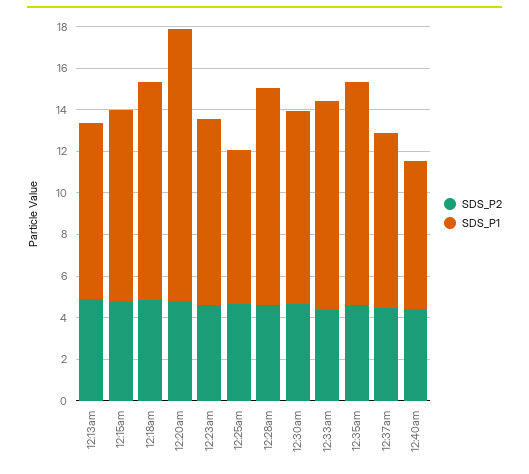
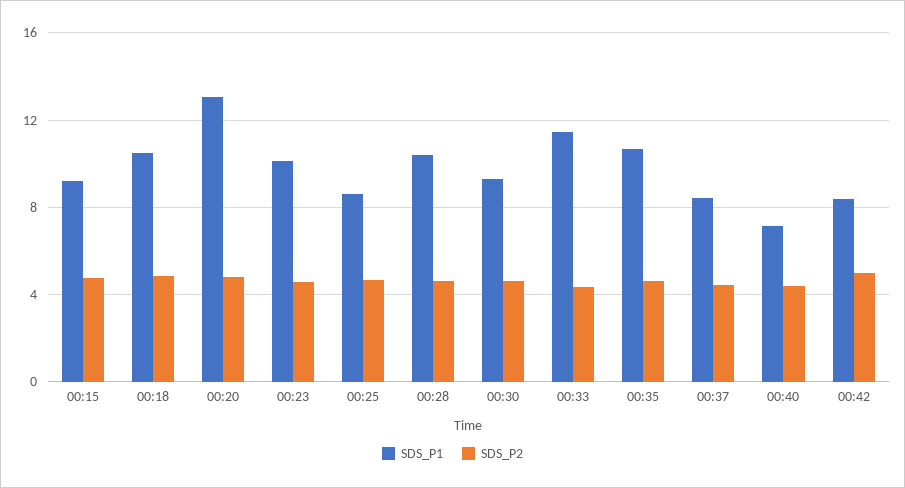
SDS_P2, 12:13am: 5 -> none
SDS_P1, 12:13am: 8.5 -> none
SDS_P1, 12:23am: 9 -> 10
SDS_P1, 12:25am: 7.5 -> 8.5
SDS_P1, 12:33am: 10 -> 11.5
SDS_P1, 00:42: none -> 8.5
SDS_P2, 00:42: none -> 5

